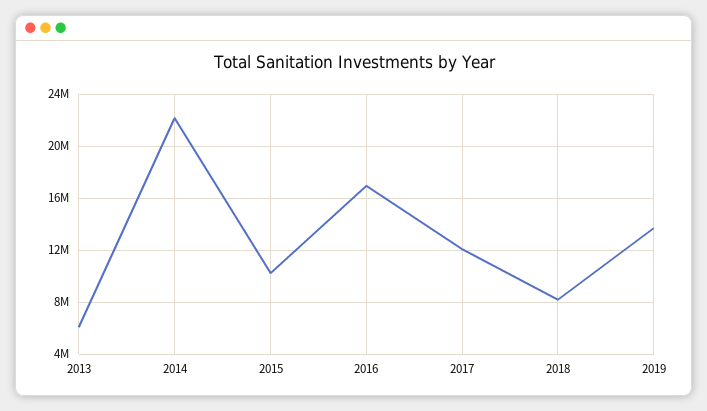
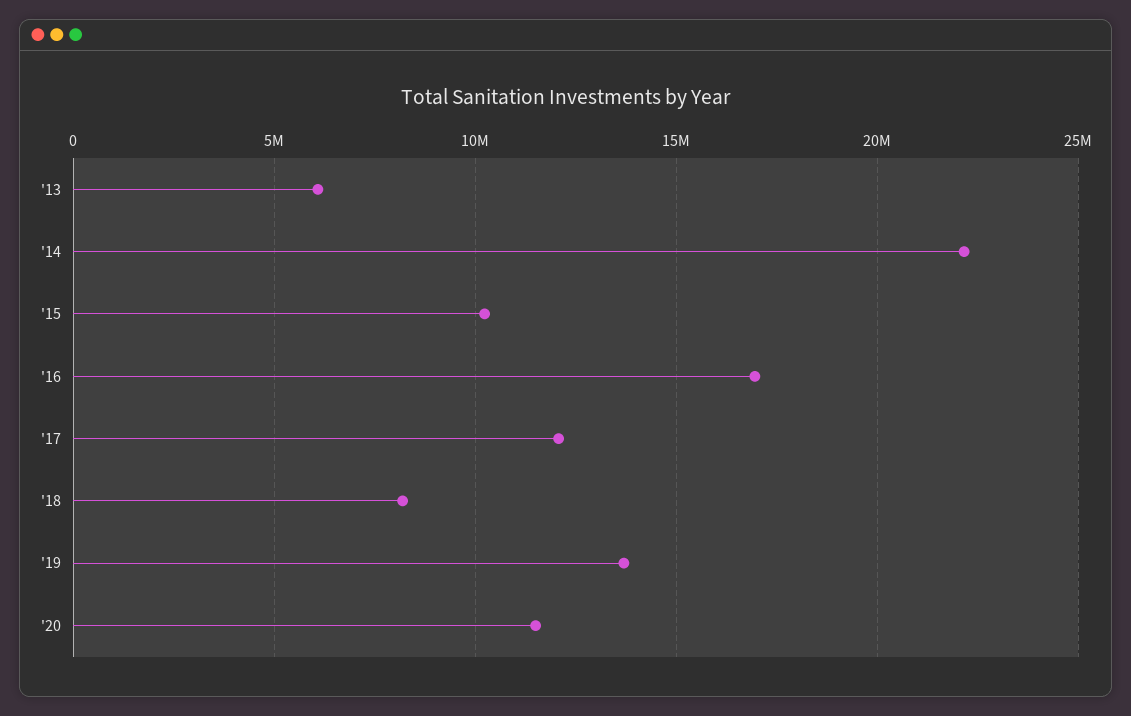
'20: none -> 11500000

